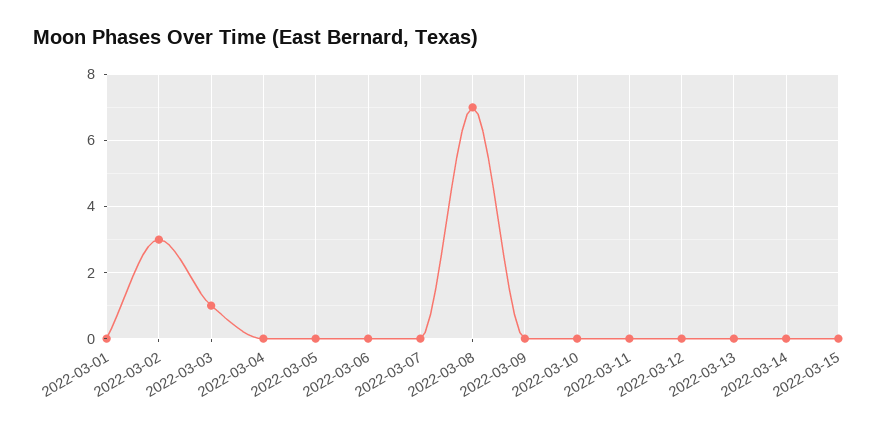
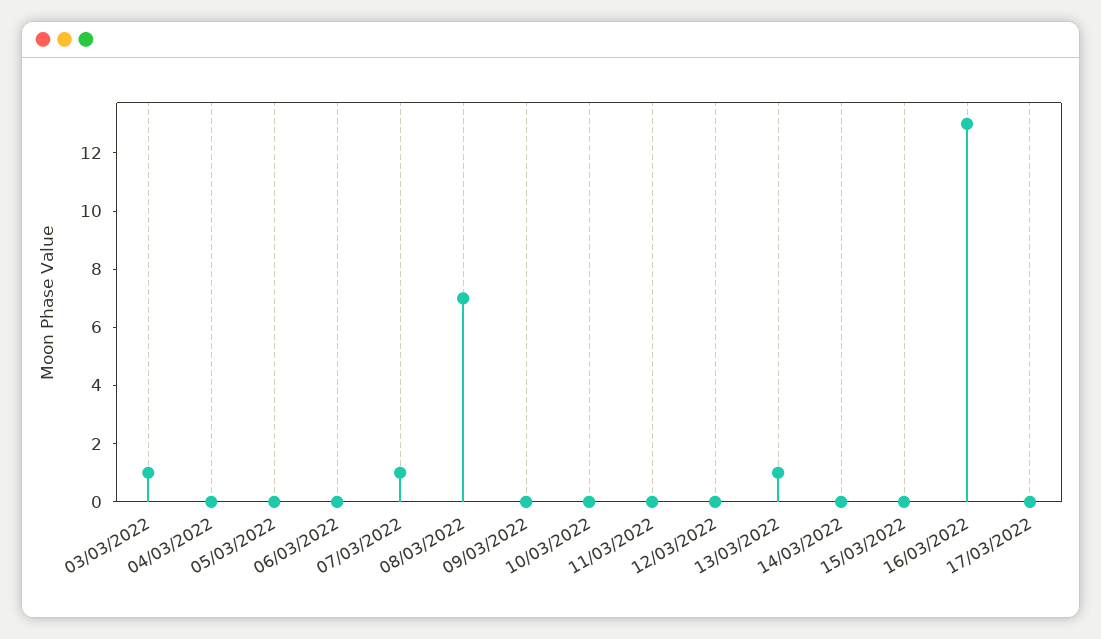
2022-03-01: 0 -> none
2022-03-02: 3 -> none
2022-03-07: 0 -> 1
2022-03-13: 0 -> 1
16/03/2022: none -> 13
17/03/2022: none -> 0

